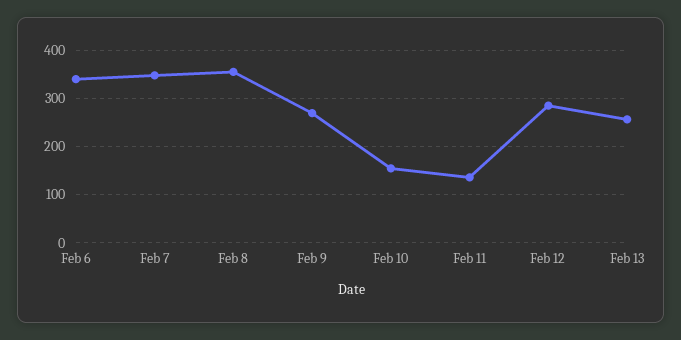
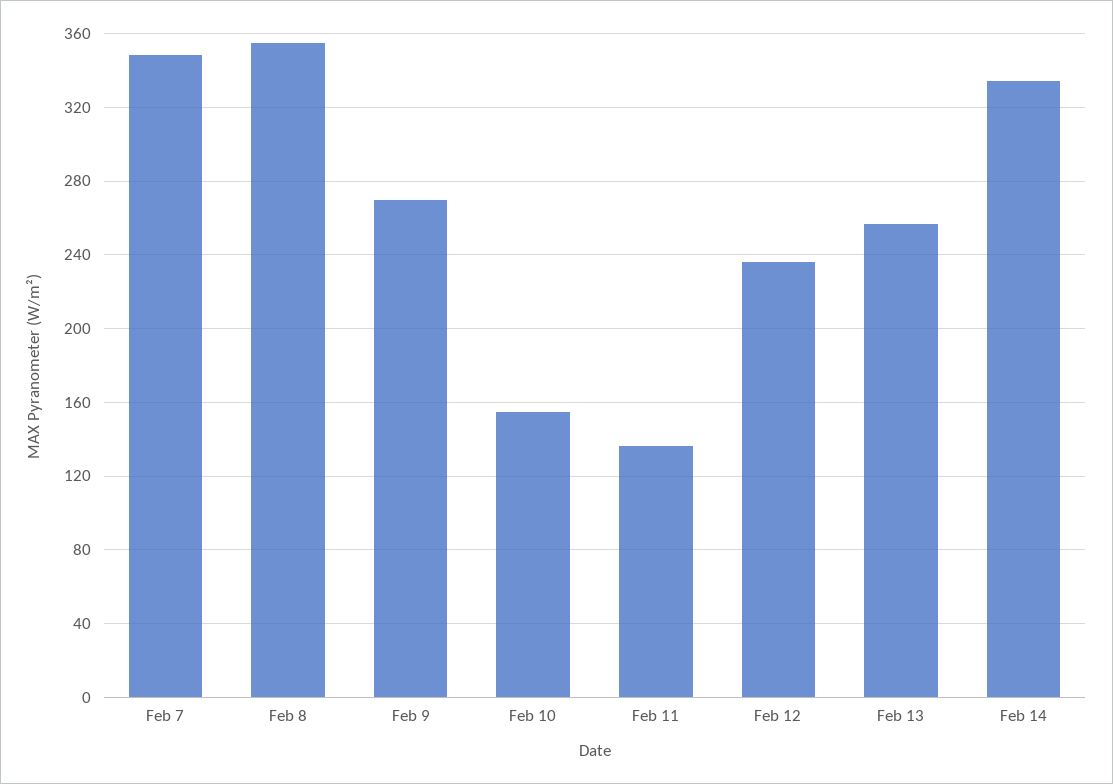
Feb 6: 340 -> none
Feb 12: 280 -> 235
Feb 14: none -> 335

